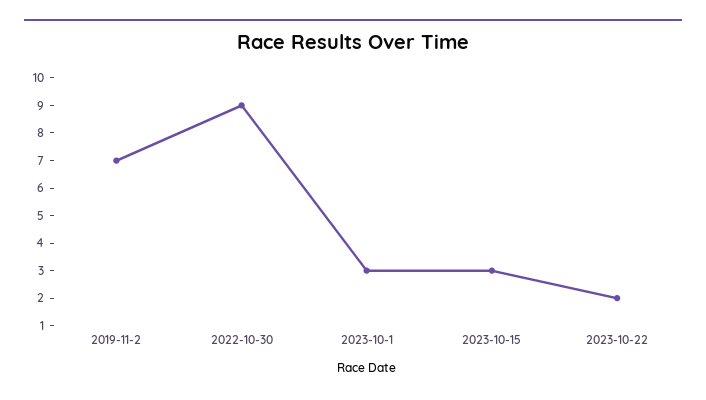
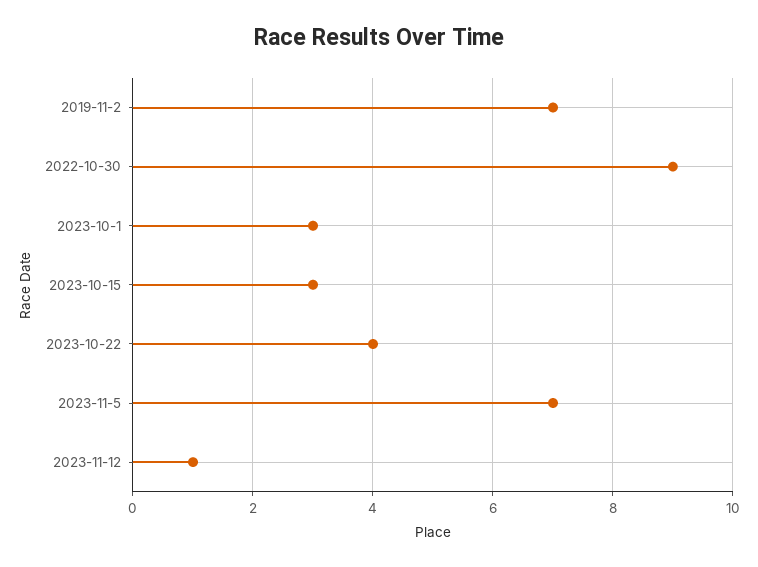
2023-10-22: 2 -> 4
2023-11-5: none -> 7
2023-11-12: none -> 1

